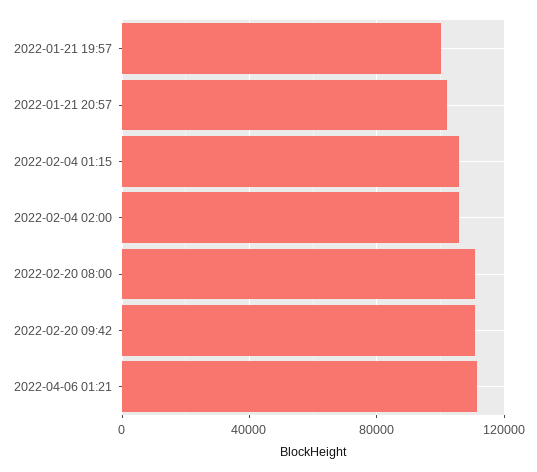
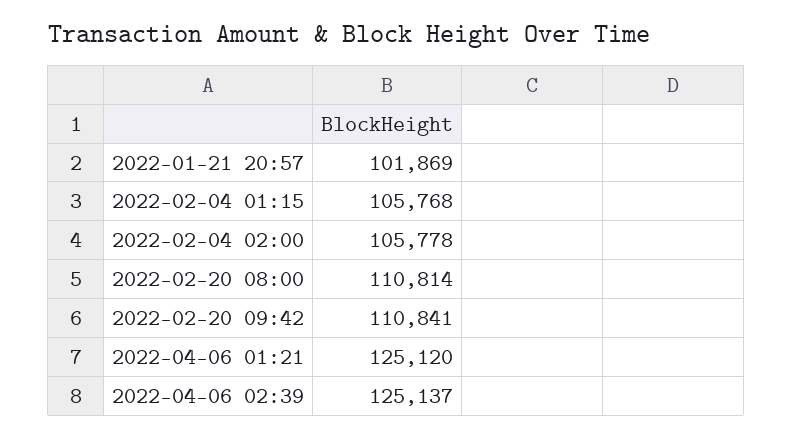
2022-01-21 19:57: 100000 -> none
2022-04-06 01:21: 110000 -> 125120
2022-04-06 02:39: none -> 125137

